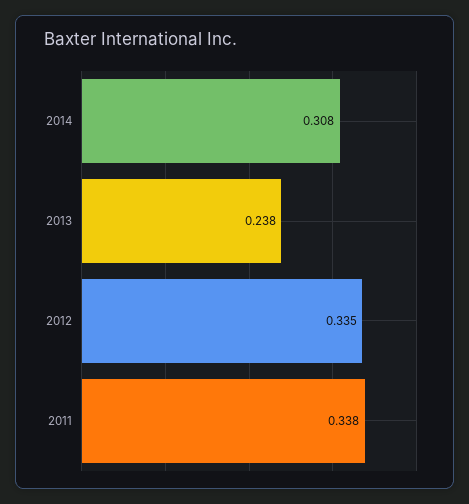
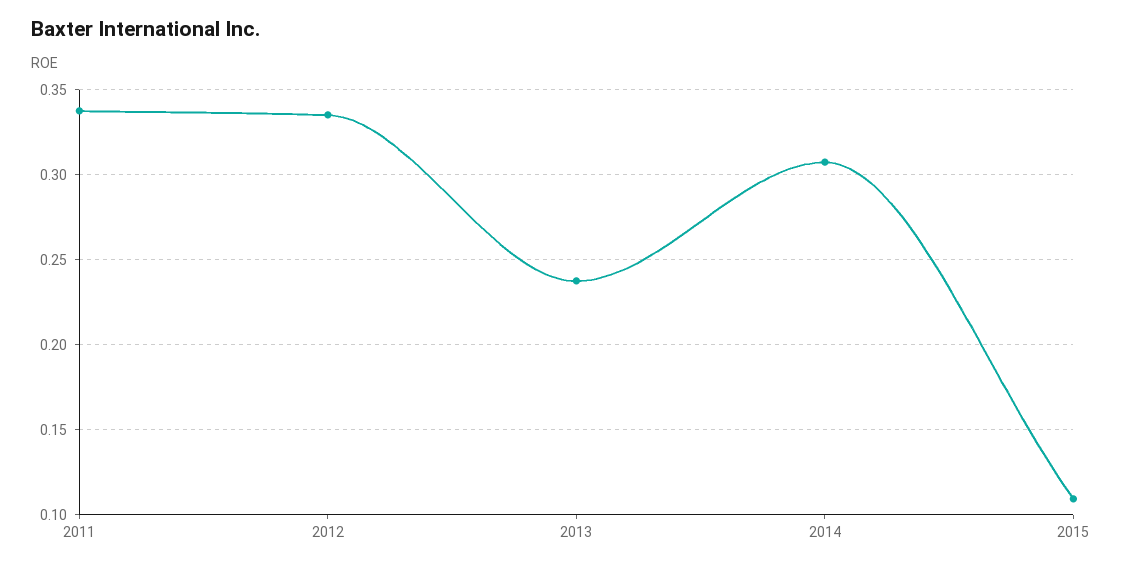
2015: none -> 0.11

